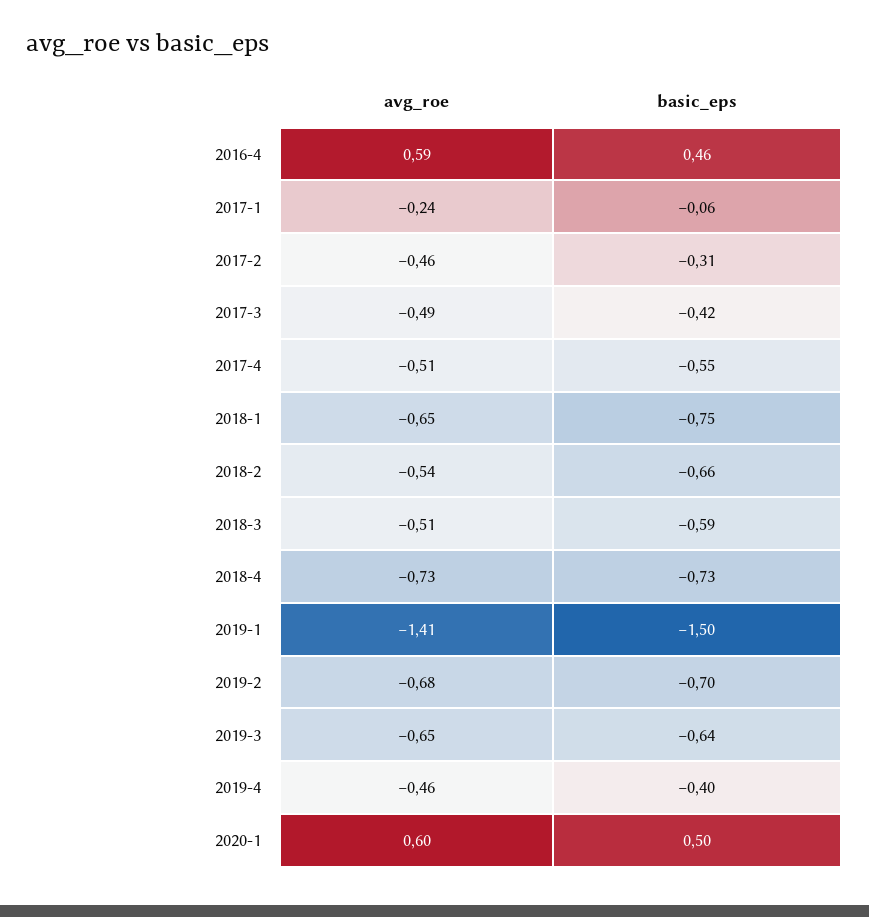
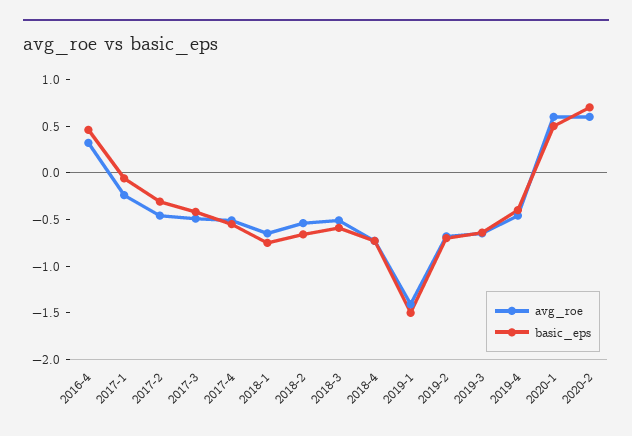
avg_roe, 2016-4: 0.59 -> 0.3
avg_roe, 2020-2: none -> 0.6
basic_eps, 2020-2: none -> 0.7

